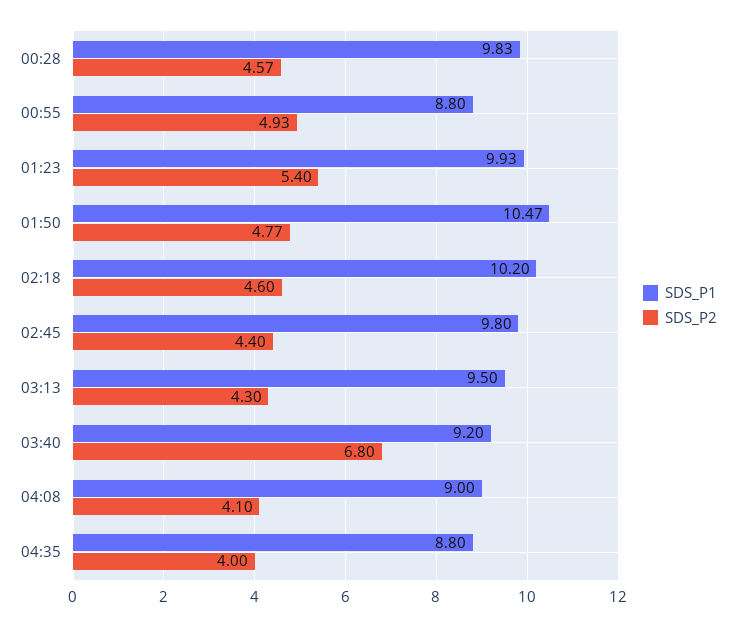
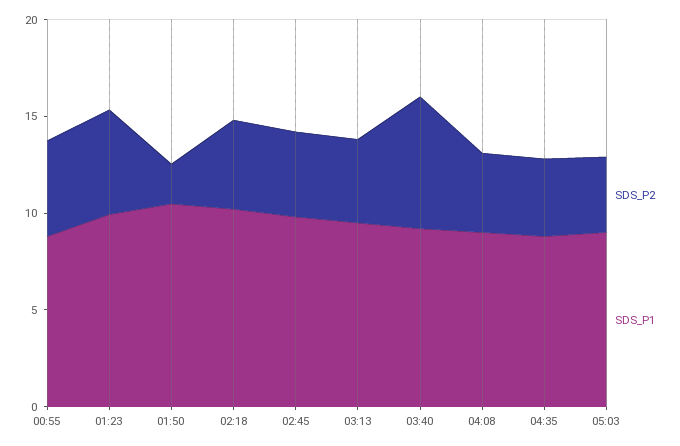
SDS_P1, 00:28: 9.83 -> none
SDS_P2, 00:28: 4.57 -> none
SDS_P2, 01:50: 4.77 -> 2
SDS_P2, 05:03: none -> 4
SDS_P1, 05:03: none -> 9

